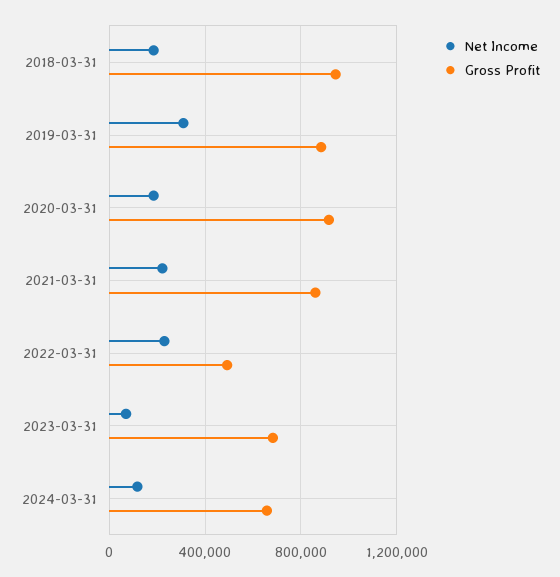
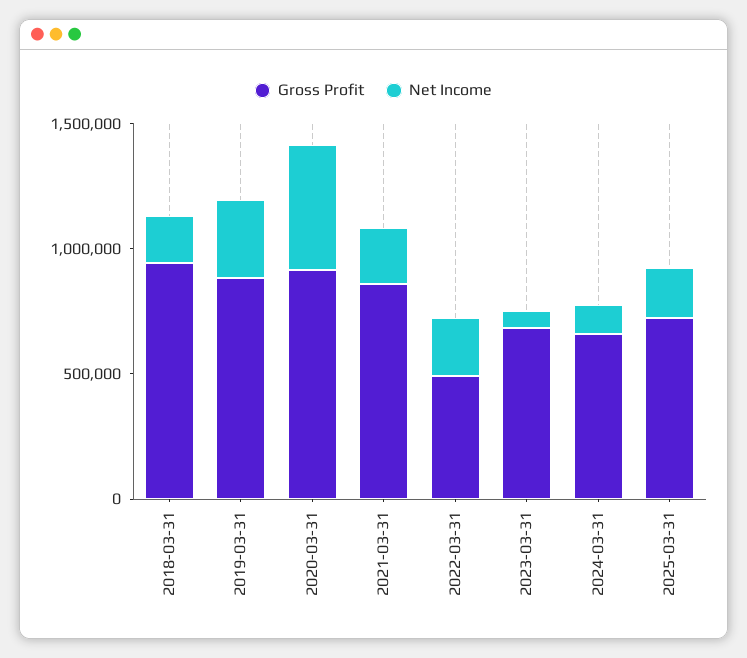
Net Income, 2020-03-31: 200000 -> 500000
Gross Profit, 2025-03-31: none -> 700000
Net Income, 2025-03-31: none -> 200000

